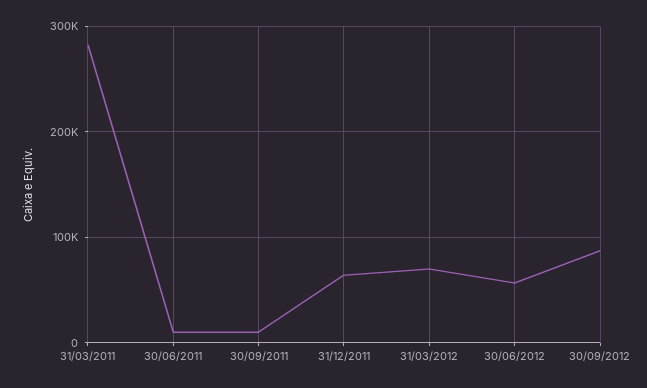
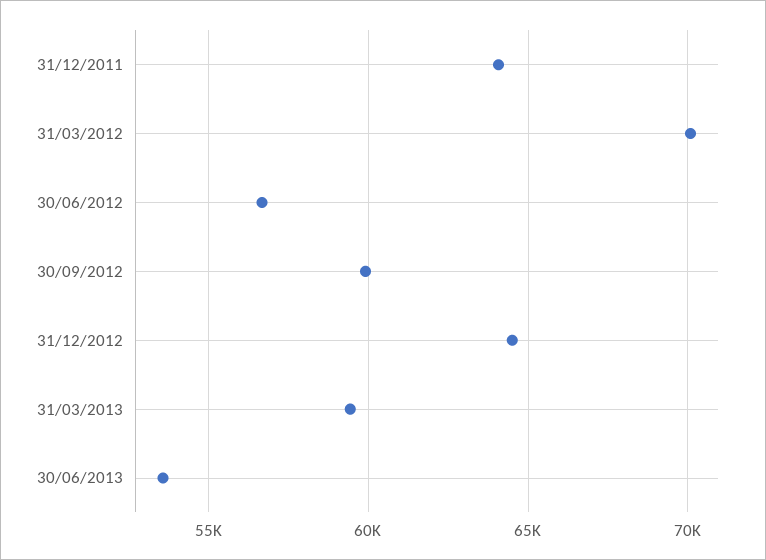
31/03/2011: 280000 -> none
30/06/2011: 10000 -> none
30/09/2011: 10000 -> none
30/09/2012: 90000 -> 60000
31/12/2012: none -> 64500
31/03/2013: none -> 59500
30/06/2013: none -> 53500

